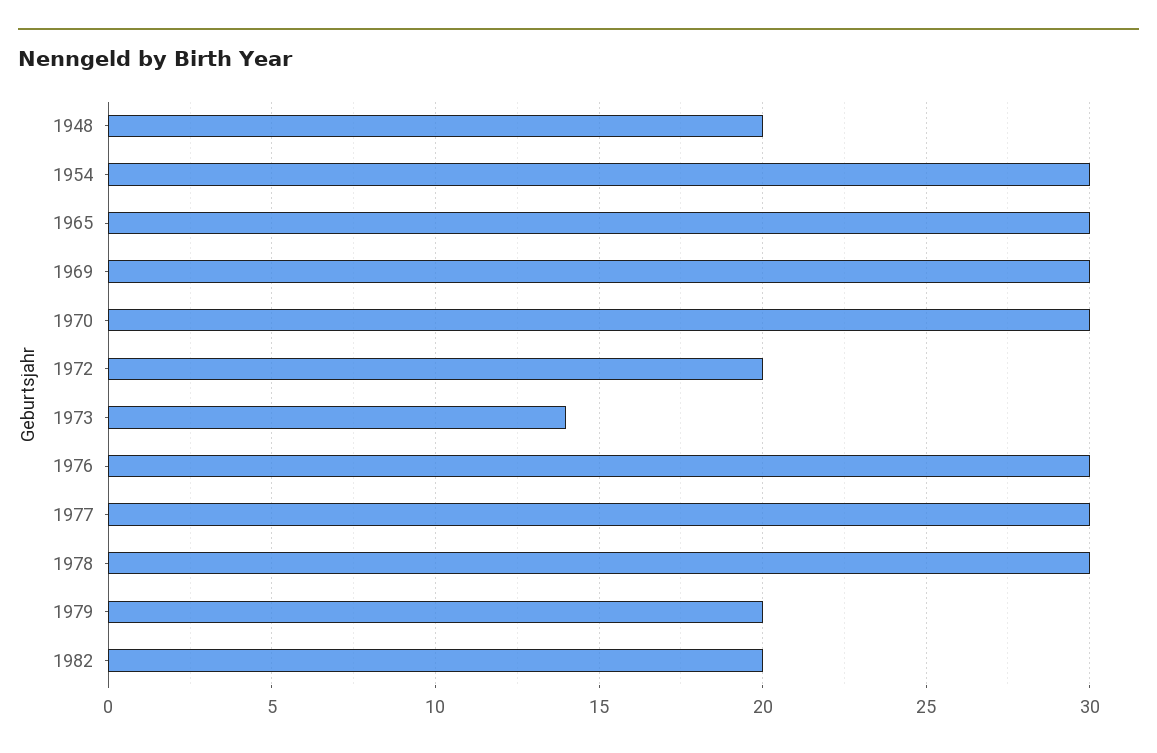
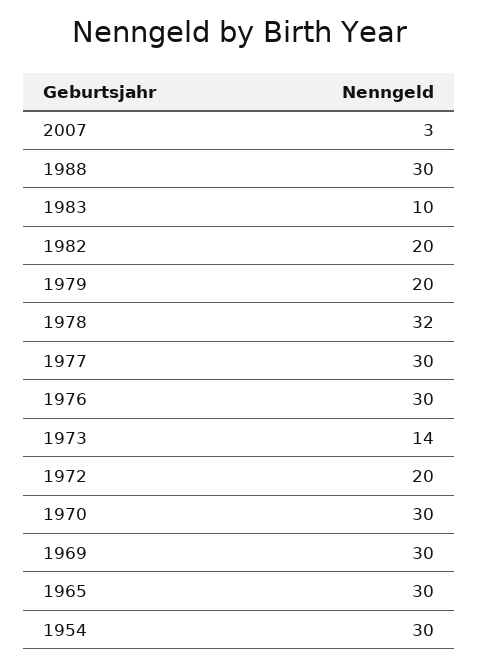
1948: 20 -> none
1978: 30 -> 32
2007: none -> 3
1988: none -> 30
1983: none -> 10

